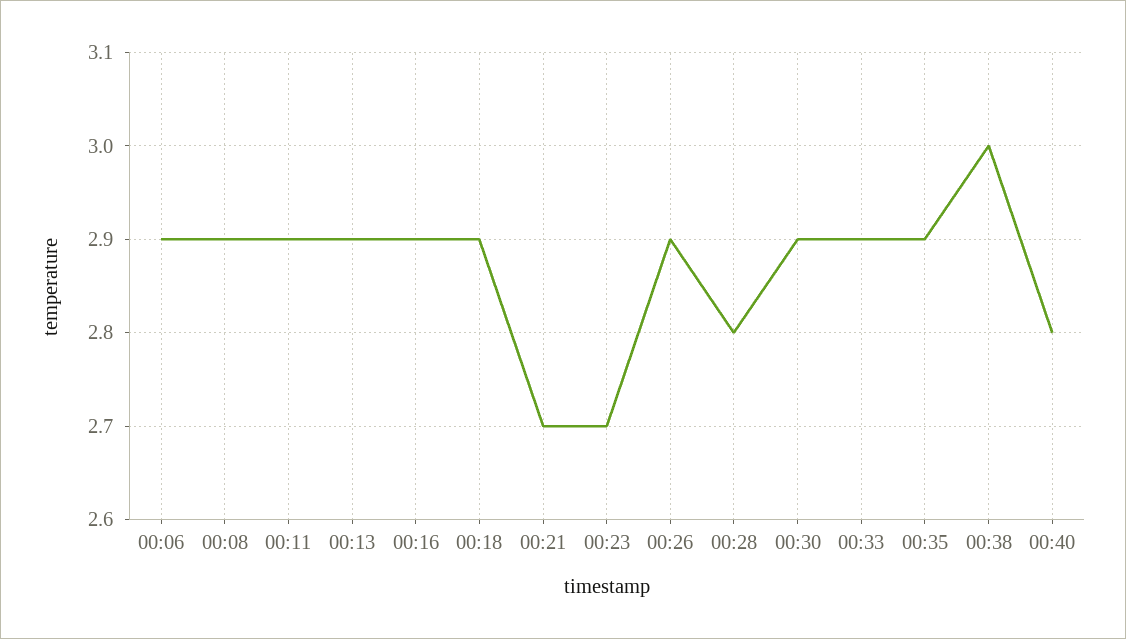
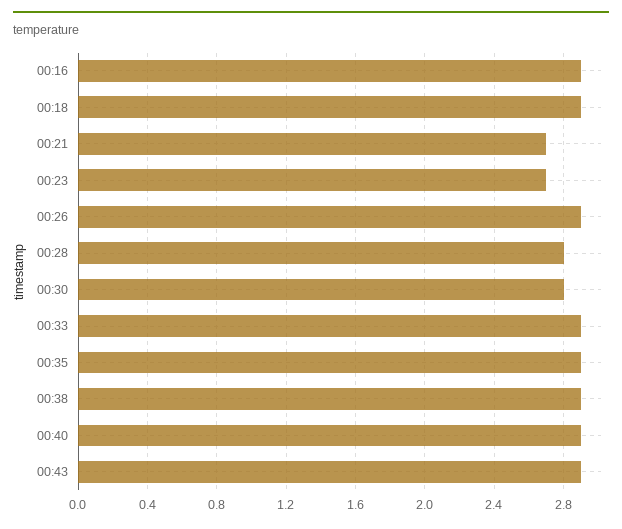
00:06: 2.9 -> none
00:08: 2.9 -> none
00:11: 2.9 -> none
00:13: 2.9 -> none
00:30: 2.9 -> 2.8
00:38: 3 -> 2.9
00:40: 2.8 -> 2.9
00:43: none -> 2.9

